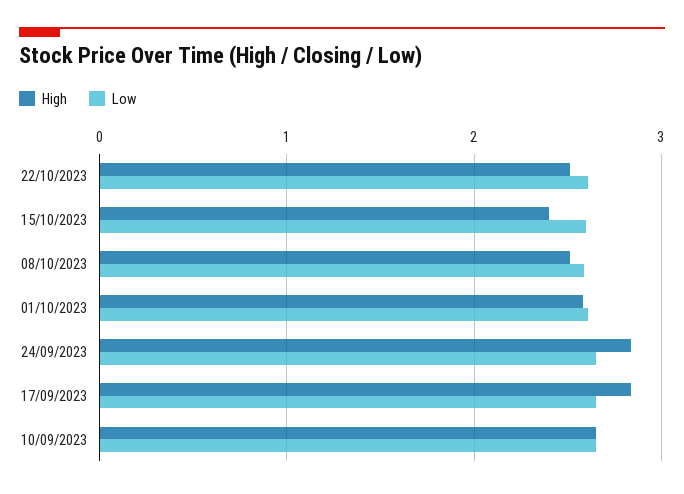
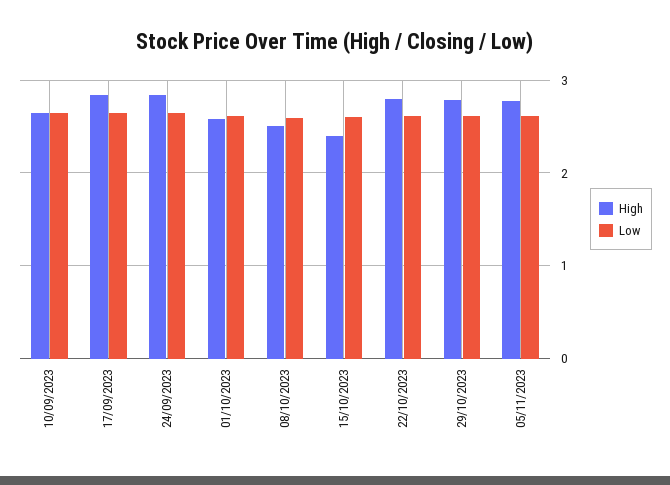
High, 22/10/2023: 2.5 -> 2.8
High, 29/10/2023: none -> 2.8
Low, 29/10/2023: none -> 2.6
High, 05/11/2023: none -> 2.8
Low, 05/11/2023: none -> 2.6

